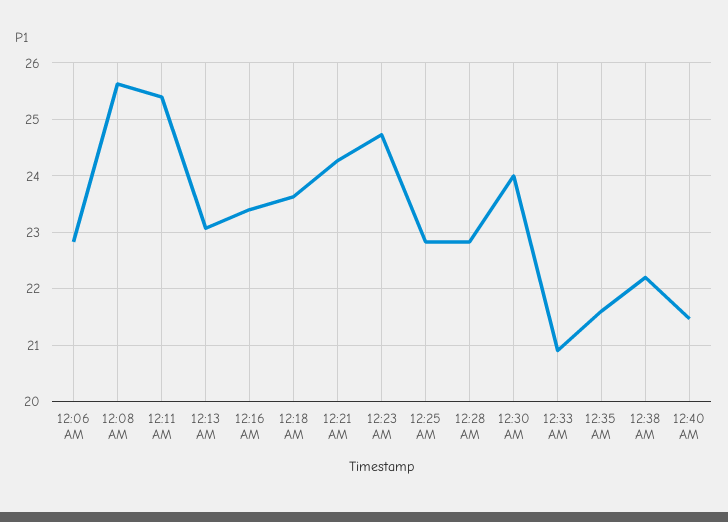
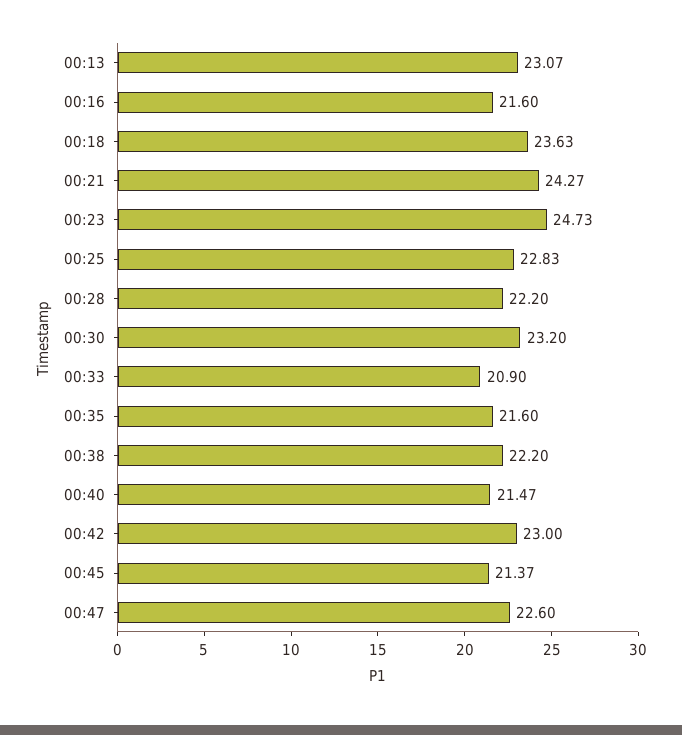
12:06 AM: 22.8 -> none
12:08 AM: 25.6 -> none
12:11 AM: 25.4 -> none
12:16 AM: 23.4 -> 21.6
12:28 AM: 22.8 -> 22.2
12:30 AM: 24 -> 23.2
00:42: none -> 23
00:45: none -> 21.37
00:47: none -> 22.6

